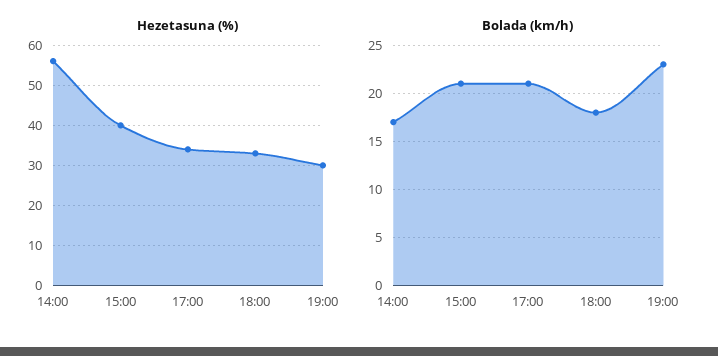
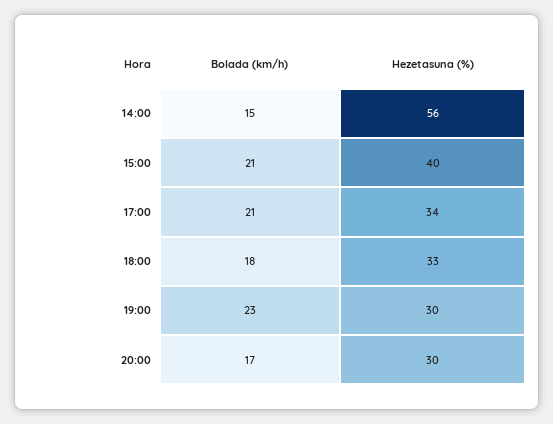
Bolada (km/h), 14:00: 17 -> 15
Bolada (km/h), 20:00: none -> 17
Hezetasuna (%), 20:00: none -> 30

